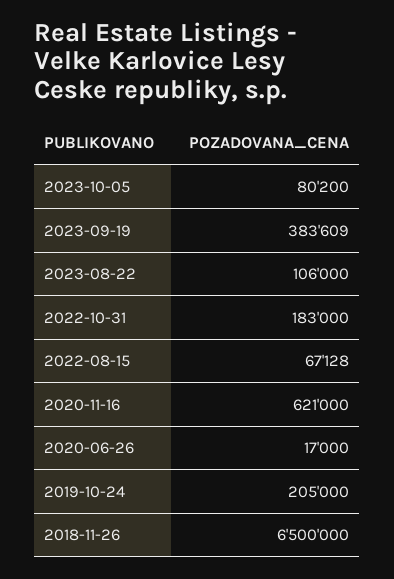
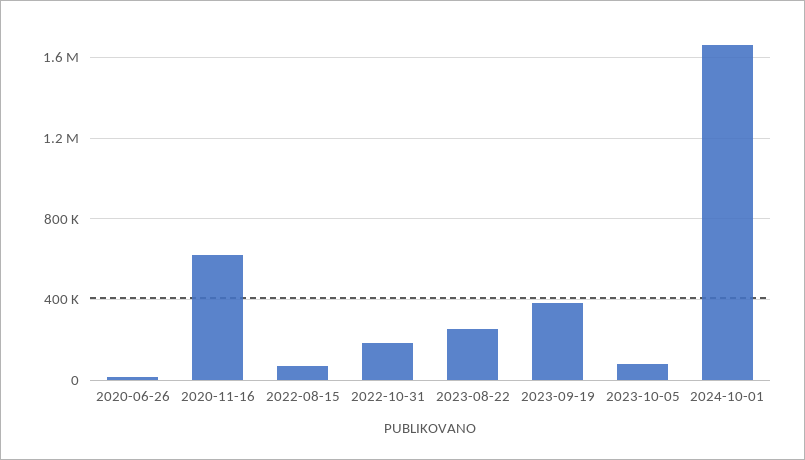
2023-08-22: 106000 -> 250000
2019-10-24: 205000 -> none
2018-11-26: 6500000 -> none
2024-10-01: none -> 1650000

